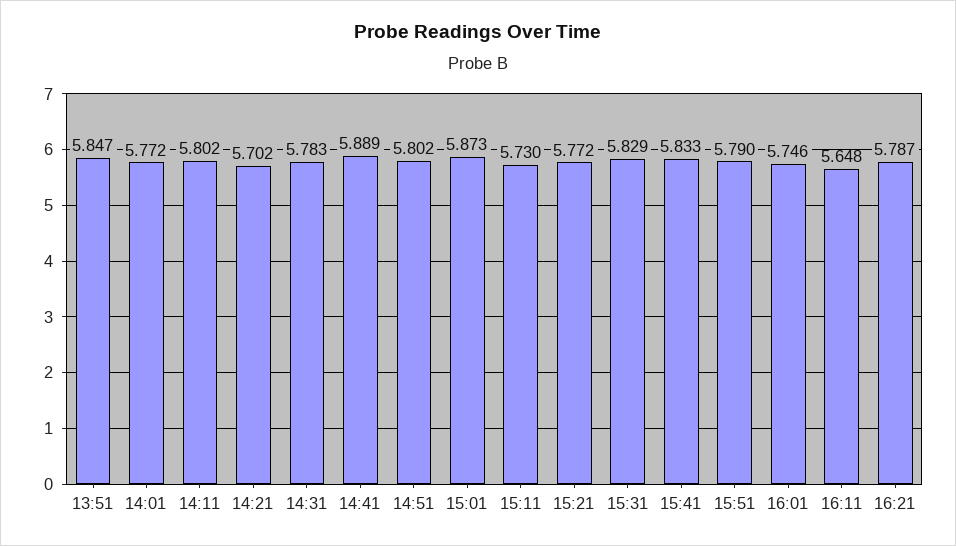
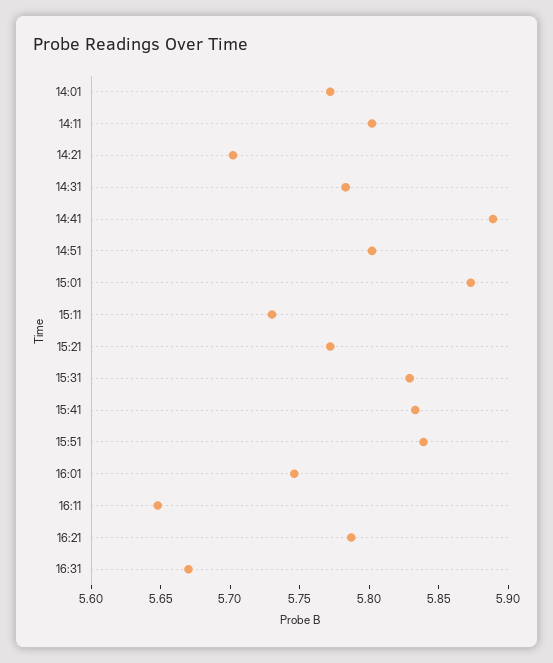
13:51: 5.847 -> none
15:51: 5.79 -> 5.84
16:31: none -> 5.67

